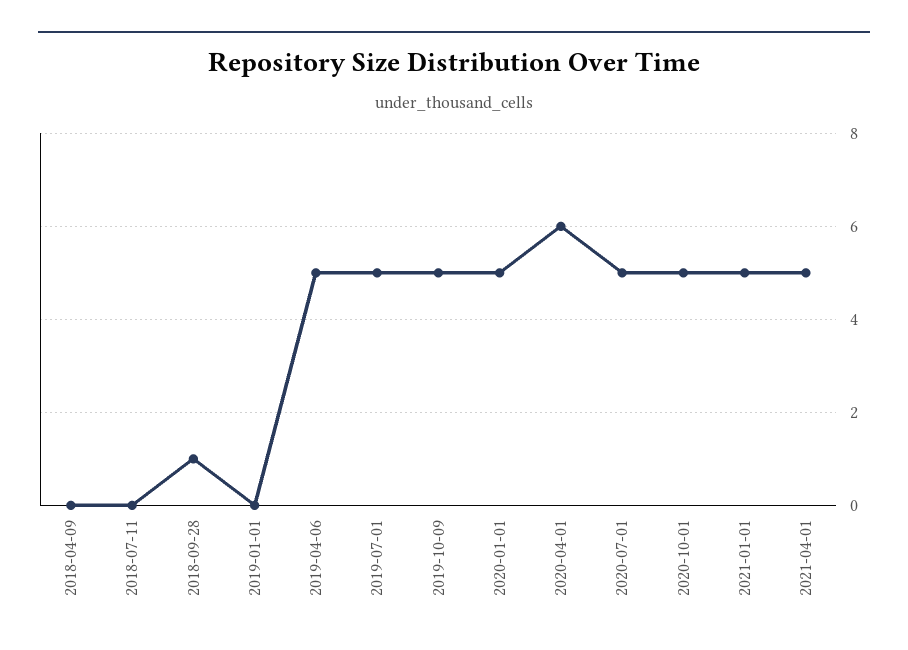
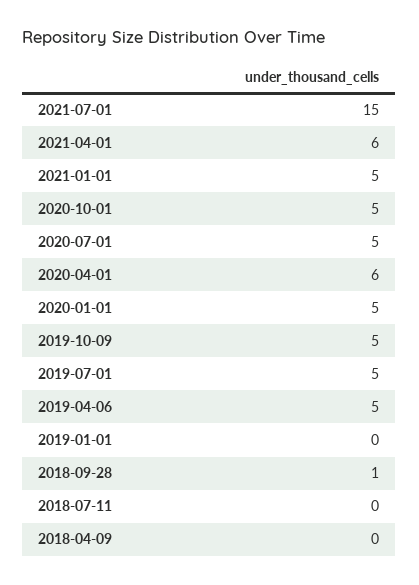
2021-04-01: 5 -> 6
2021-07-01: none -> 15

